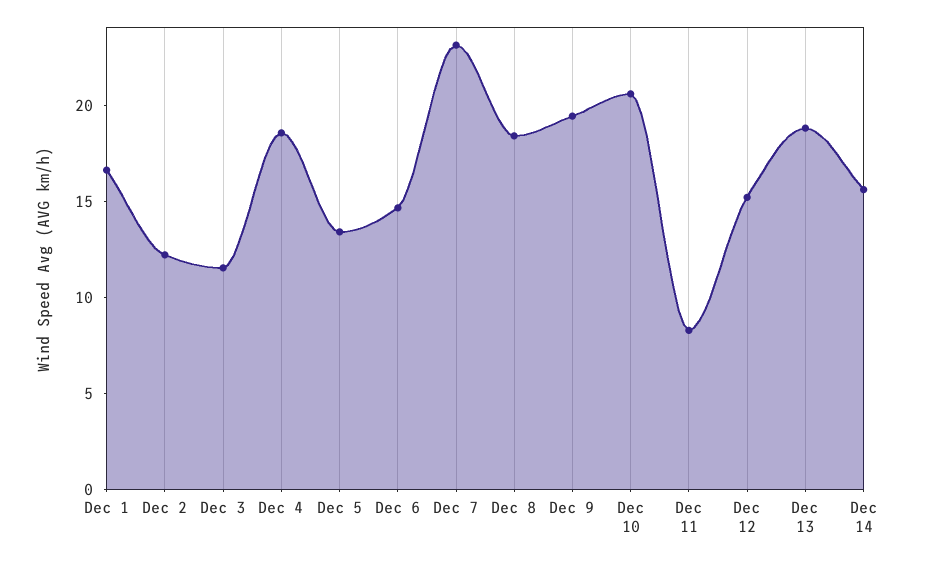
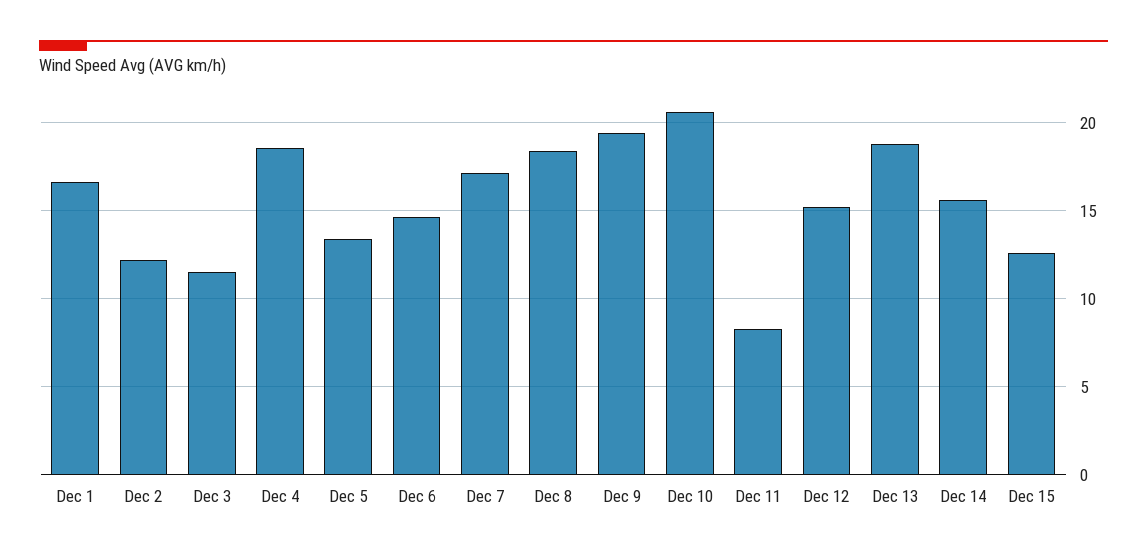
Dec 7: 23 -> 17
Dec 15: none -> 12.5

